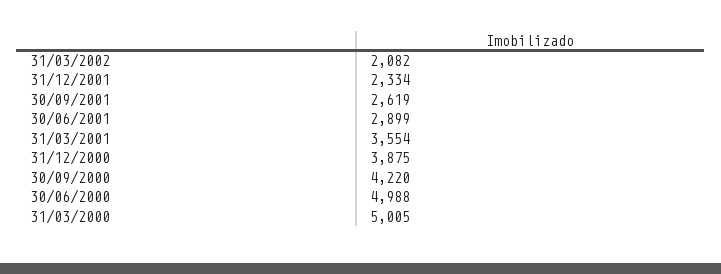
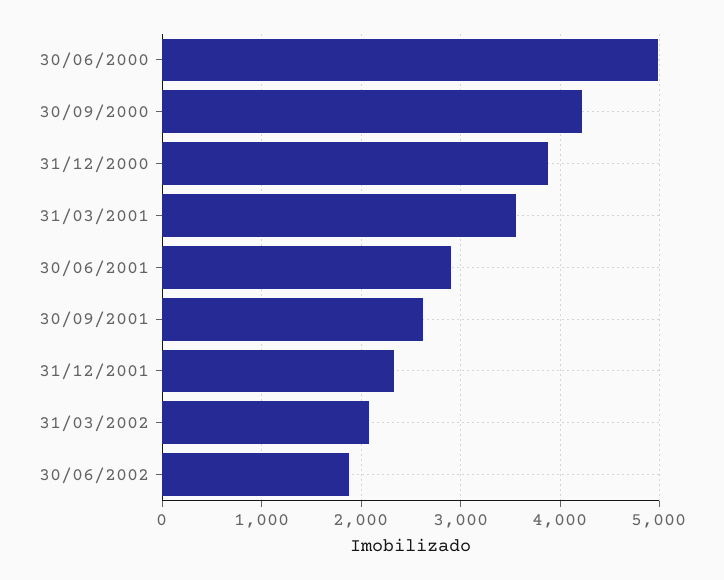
31/03/2000: 5005 -> none
30/06/2002: none -> 1900

